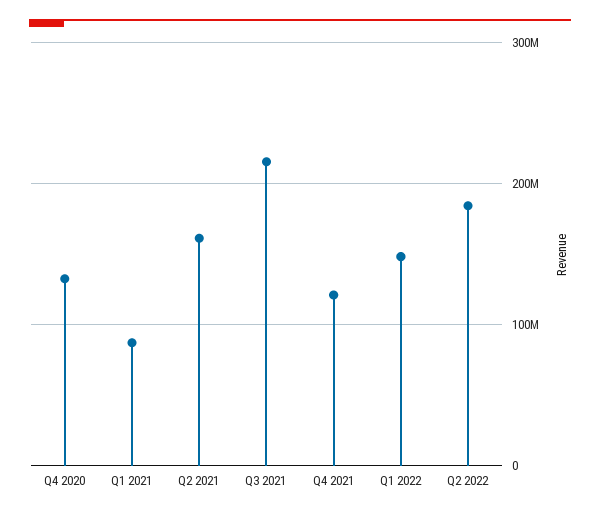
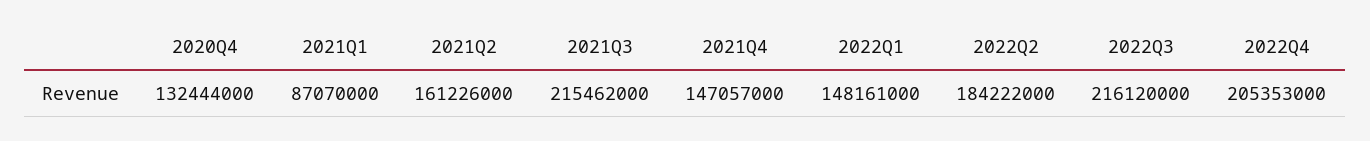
Q4 2021: 120000000 -> 147057000
2022Q3: none -> 216120000
2022Q4: none -> 205353000

